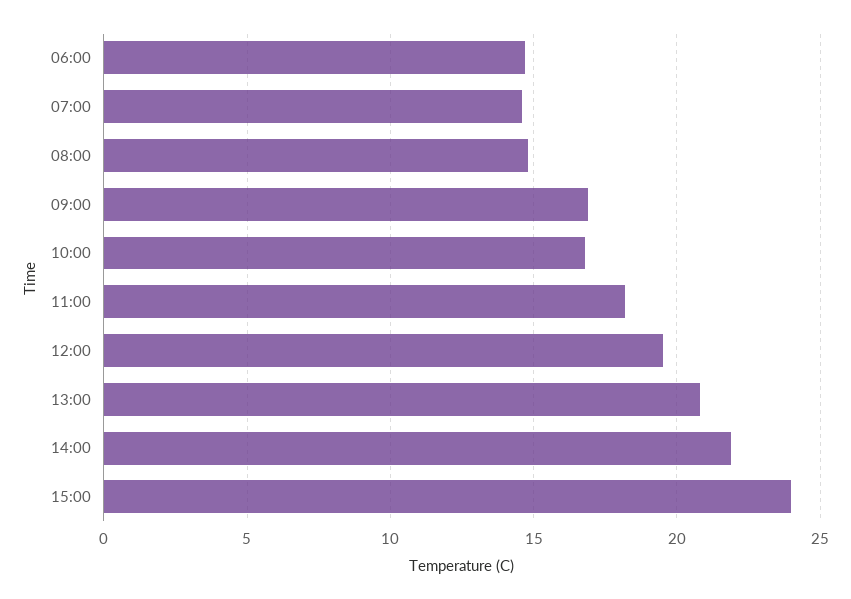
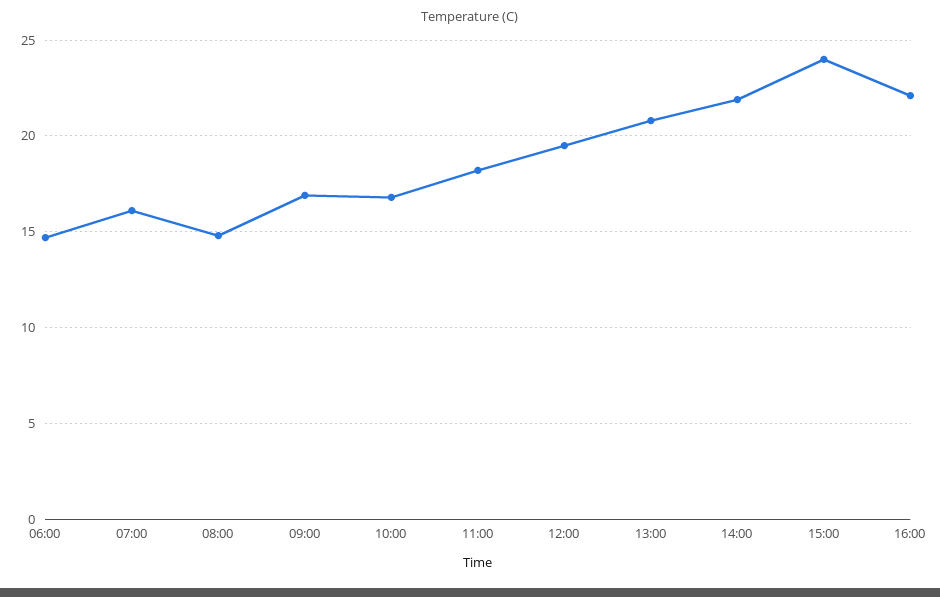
07:00: 14.5 -> 16
16:00: none -> 22

